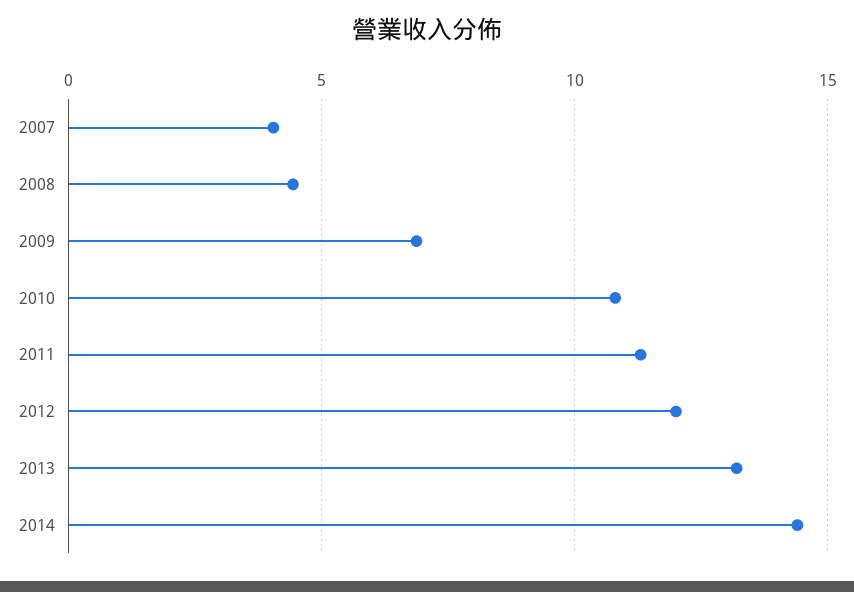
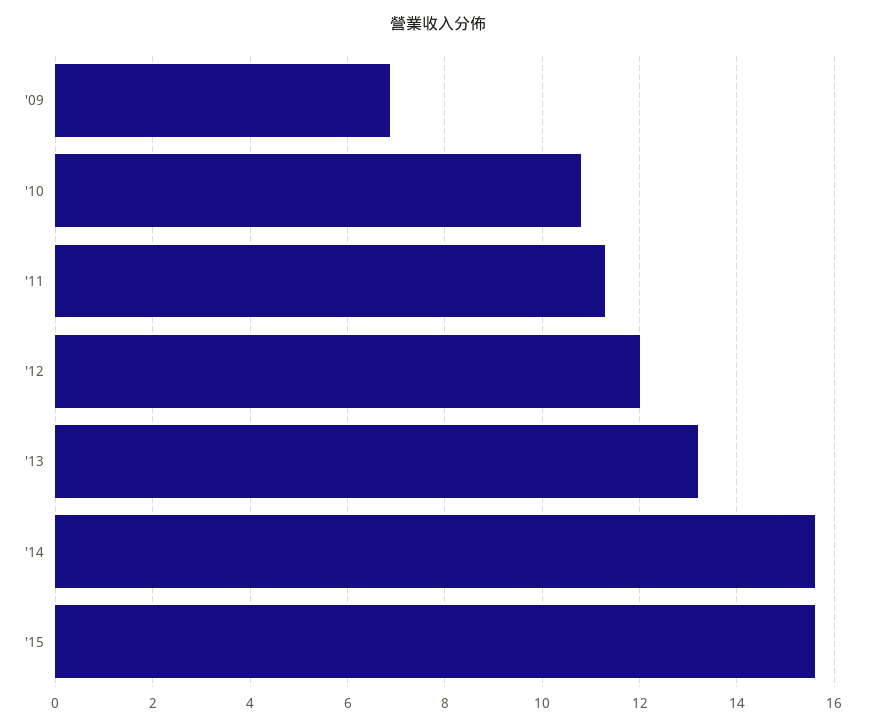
2007: 4 -> none
2008: 4.5 -> none
2014: 14.5 -> 15.6
'15: none -> 15.6

